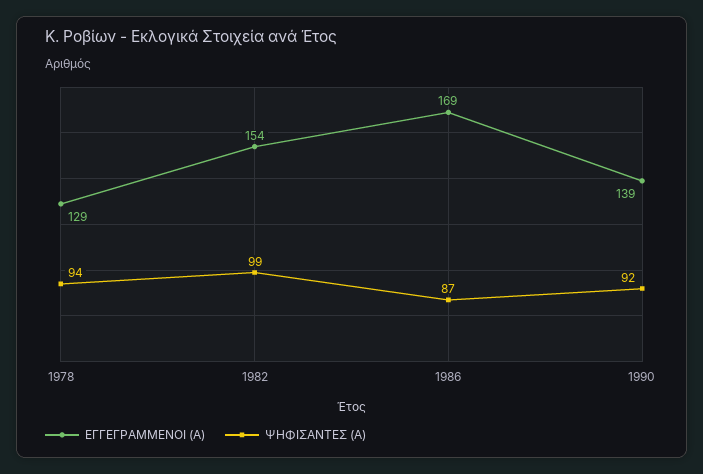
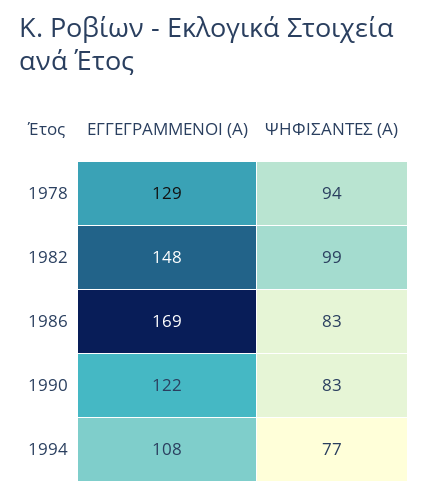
ΕΓΓΕΓΡΑΜΜΕΝΟΙ (Α), 1982: 154 -> 148
ΨΗΦΙΣΑΝΤΕΣ (Α), 1986: 87 -> 83
ΕΓΓΕΓΡΑΜΜΕΝΟΙ (Α), 1990: 139 -> 122
ΨΗΦΙΣΑΝΤΕΣ (Α), 1990: 92 -> 83
ΕΓΓΕΓΡΑΜΜΕΝΟΙ (Α), 1994: none -> 108
ΨΗΦΙΣΑΝΤΕΣ (Α), 1994: none -> 77

